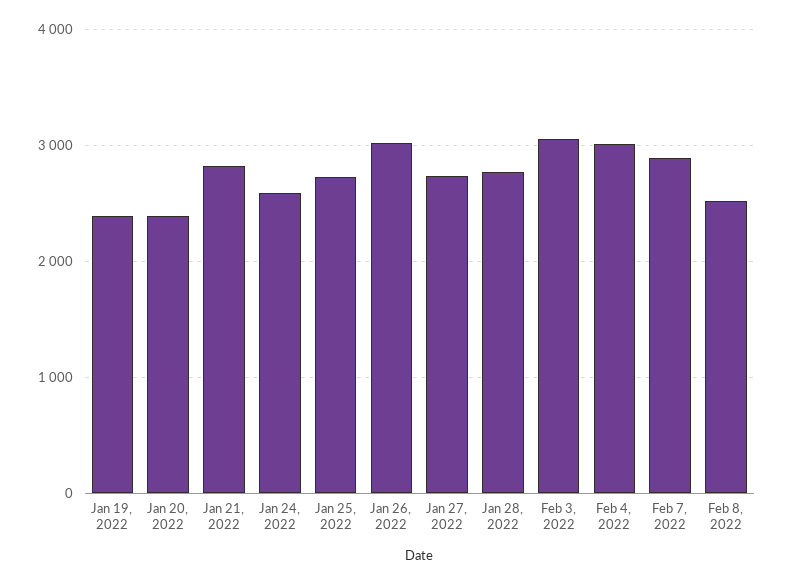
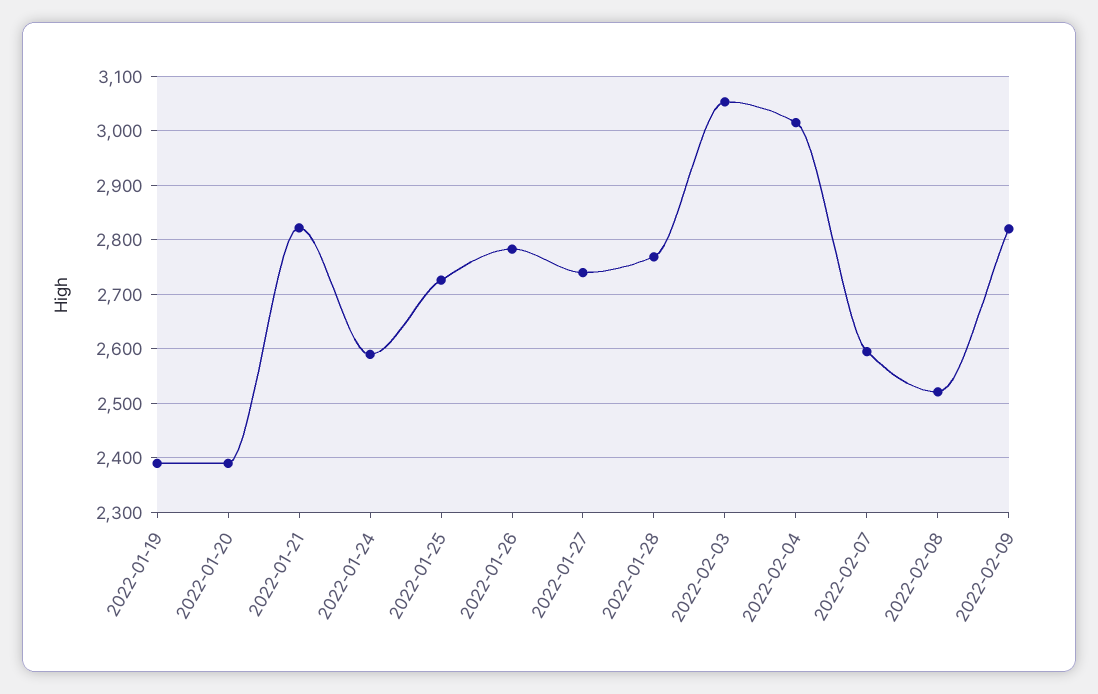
Jan 26, 2022: 3000 -> 2780
Feb 7, 2022: 2900 -> 2600
2022-02-09: none -> 2820

